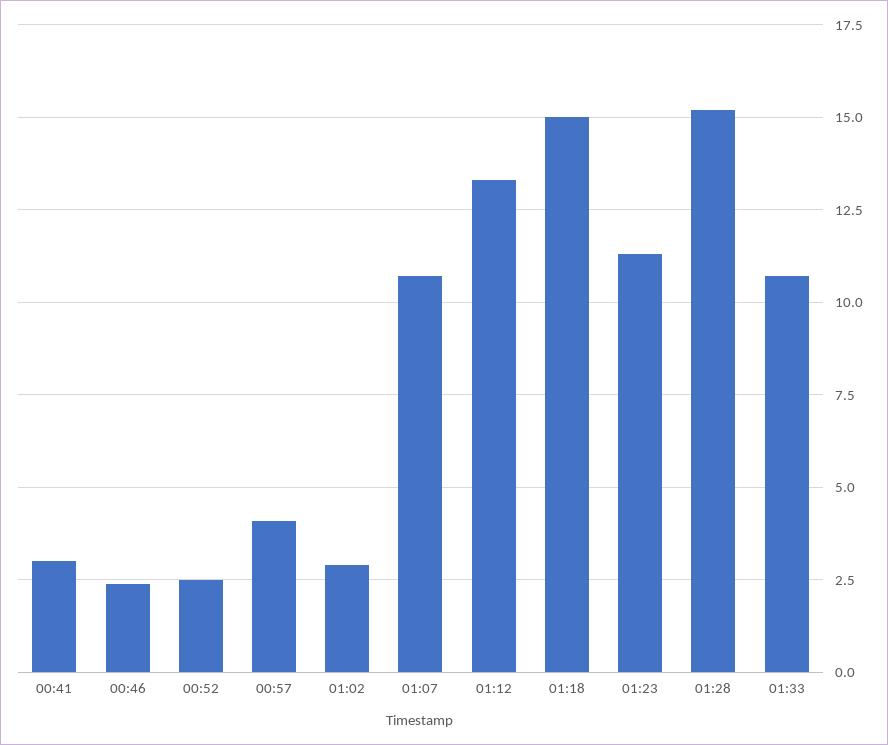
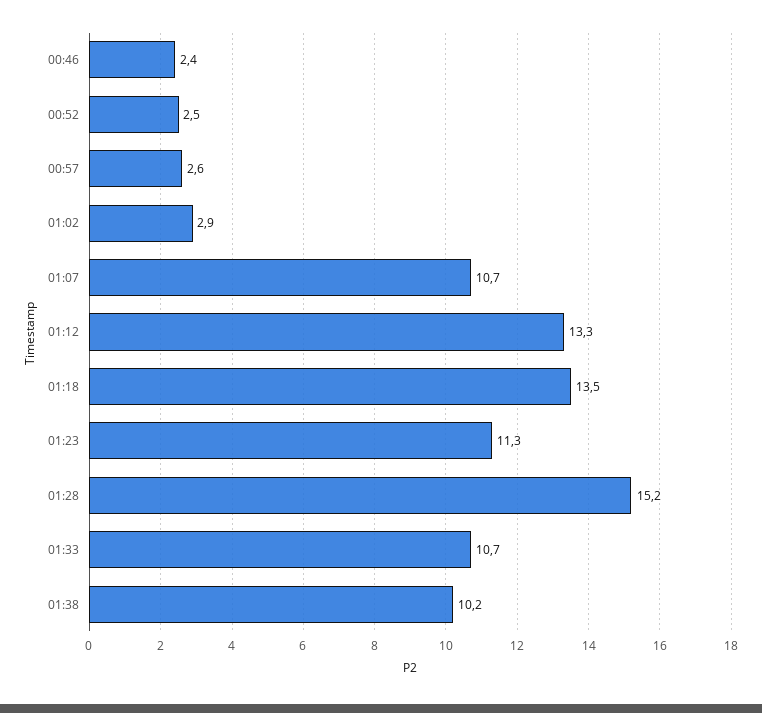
00:41: 3 -> none
00:57: 4 -> 2.6
01:18: 15 -> 13.5
01:38: none -> 10.2

